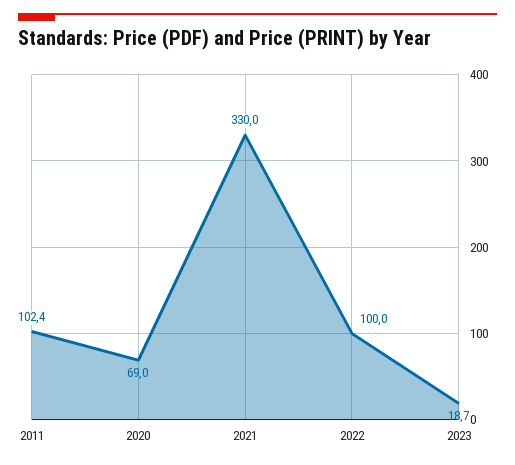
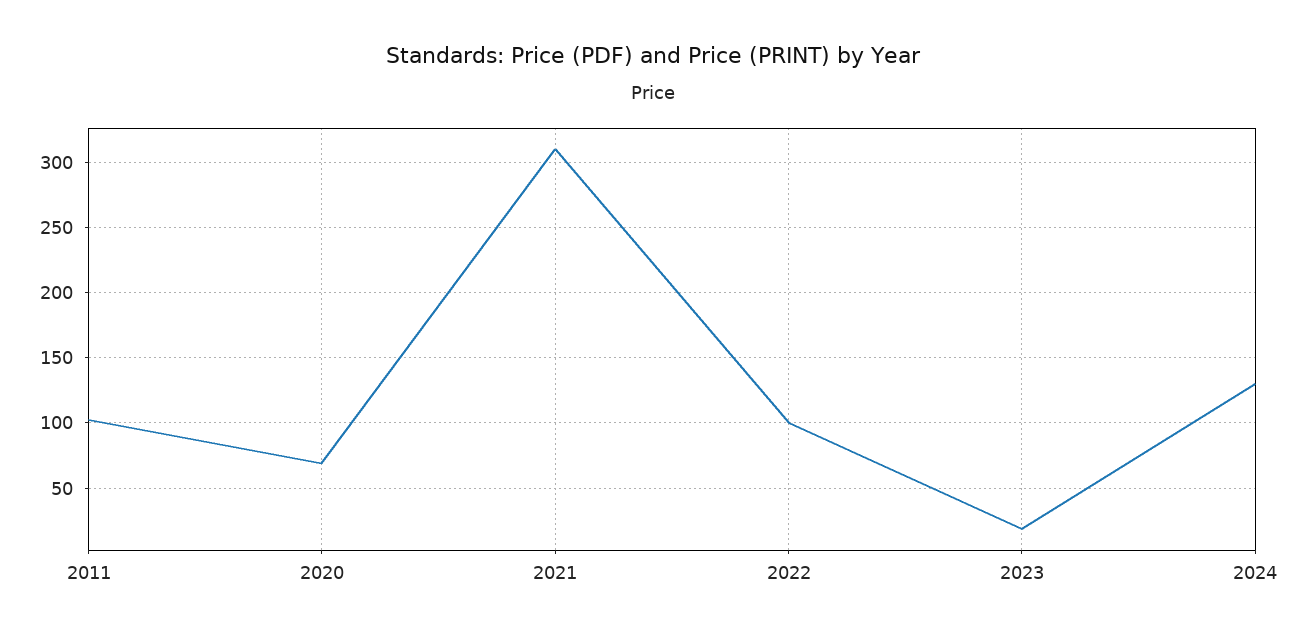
2021: 330 -> 310
2024: none -> 130

